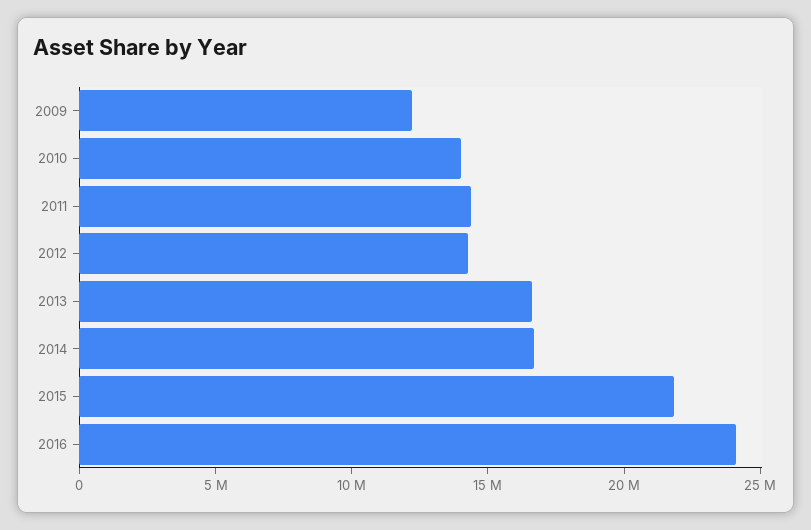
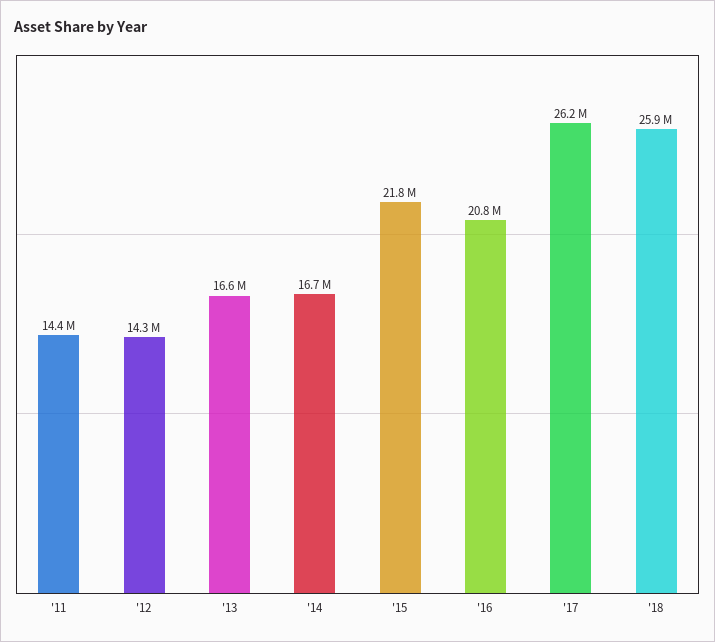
2009: 12000000 -> none
2010: 14000000 -> none
2016: 24000000 -> 20800000
'17: none -> 26200000
'18: none -> 25900000

